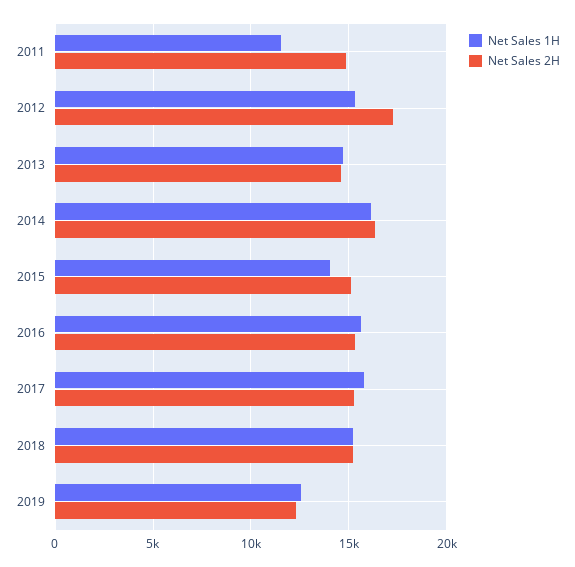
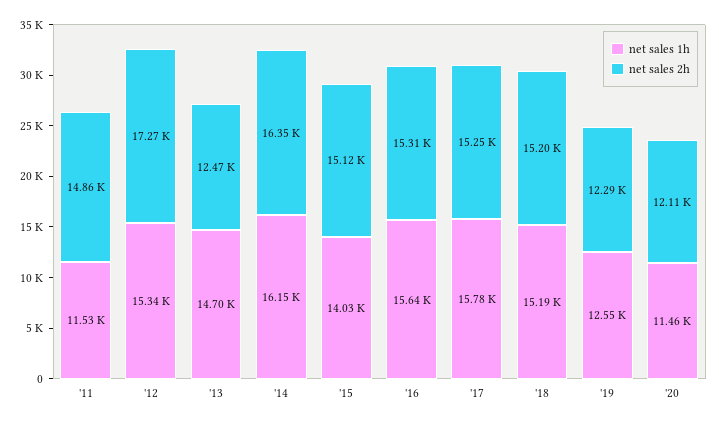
Net Sales 2H, 2013: 14500 -> 12470
Net Sales 1H, '20: none -> 11460
Net Sales 2H, '20: none -> 12110

